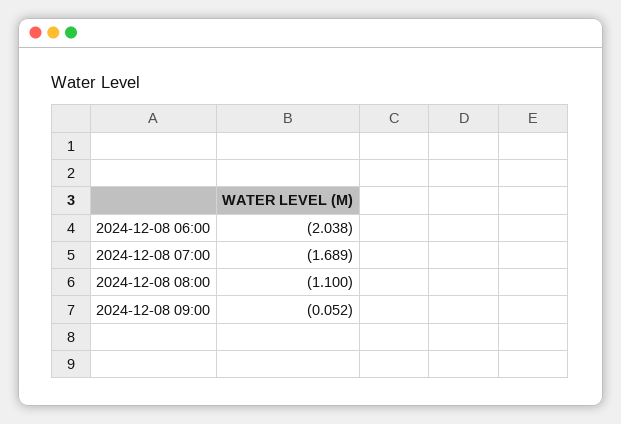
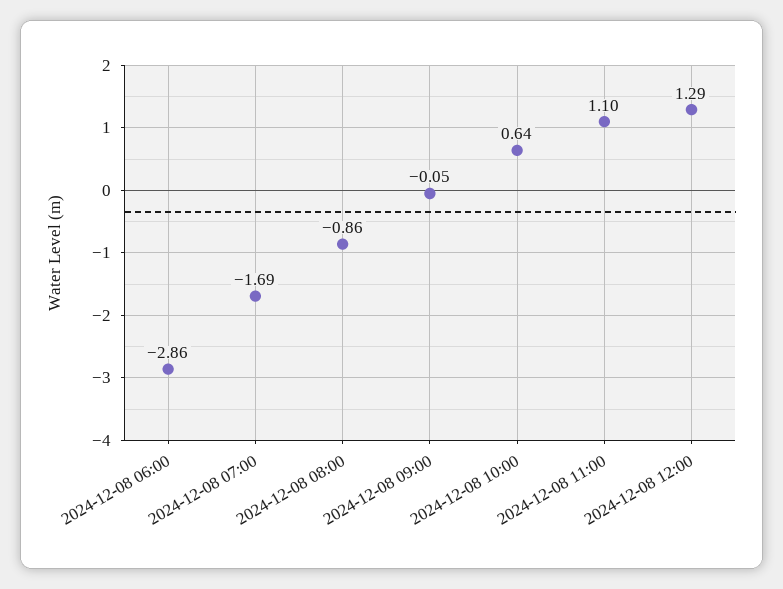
2024-12-08 06:00: -2.038 -> -2.86
2024-12-08 08:00: -1.1 -> -0.86
2024-12-08 10:00: none -> 0.64
2024-12-08 11:00: none -> 1.1
2024-12-08 12:00: none -> 1.29

